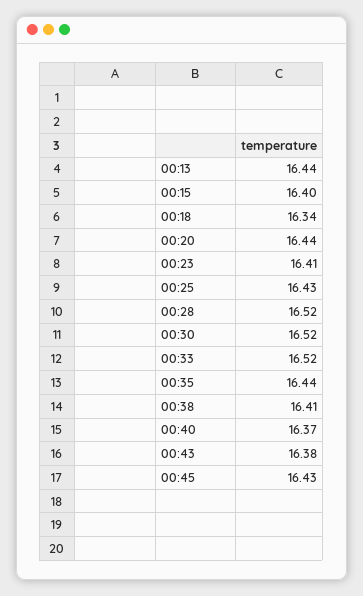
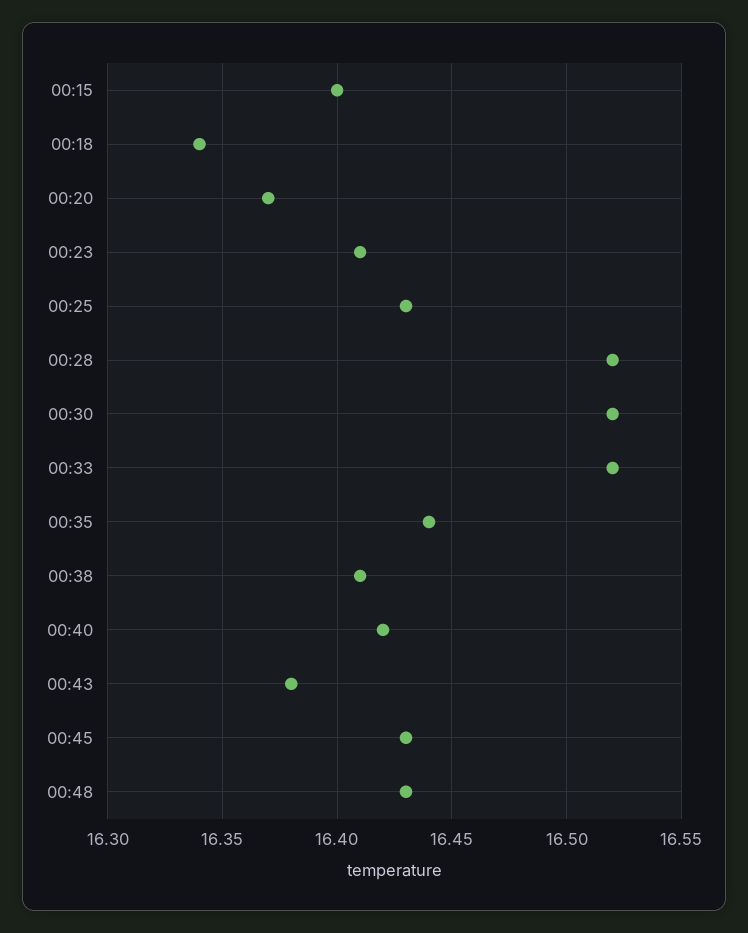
00:13: 16.44 -> none
00:20: 16.44 -> 16.37
00:40: 16.37 -> 16.42
00:48: none -> 16.43

